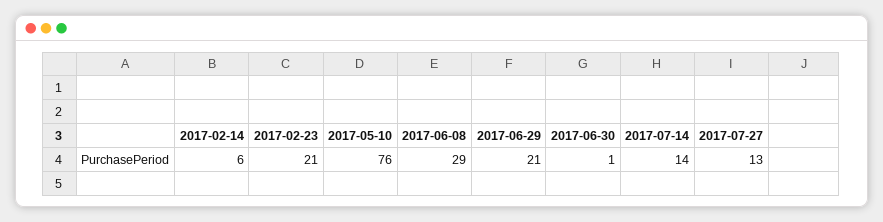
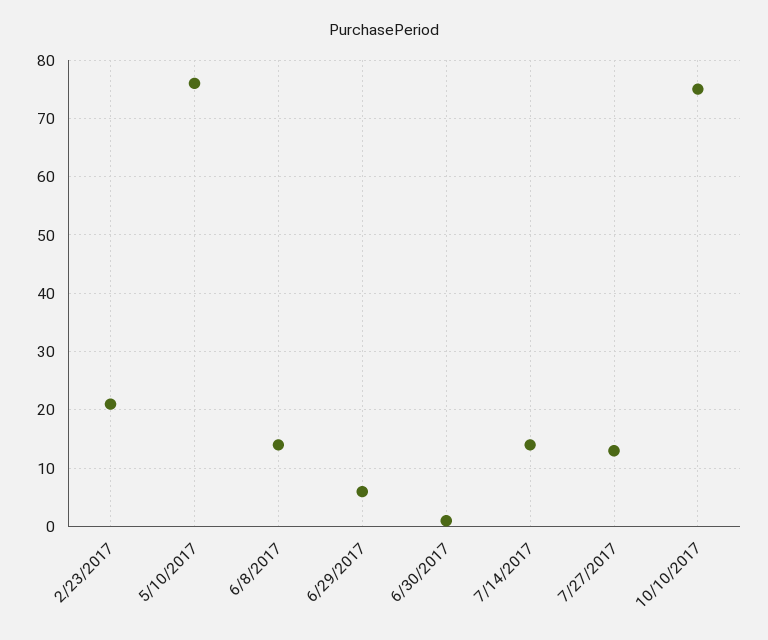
2017-02-14: 6 -> none
2017-06-08: 29 -> 15
2017-06-29: 21 -> 5
10/10/2017: none -> 75

